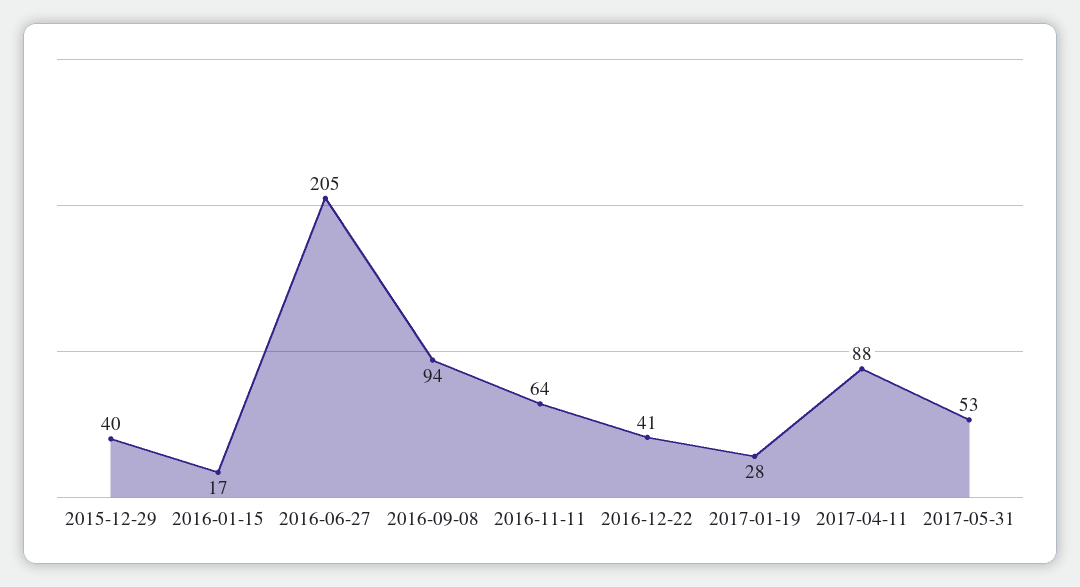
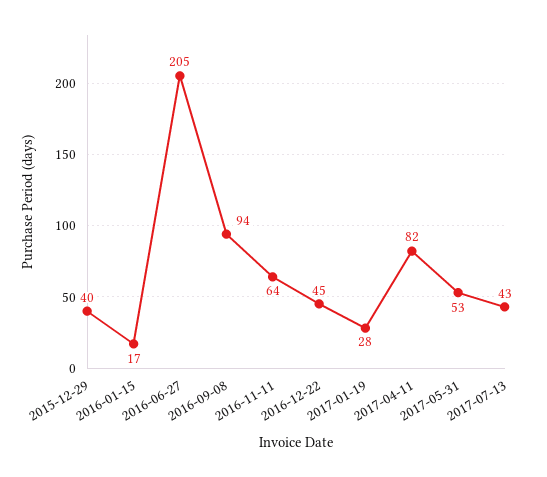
2016-12-22: 41 -> 45
2017-04-11: 88 -> 82
2017-07-13: none -> 43

